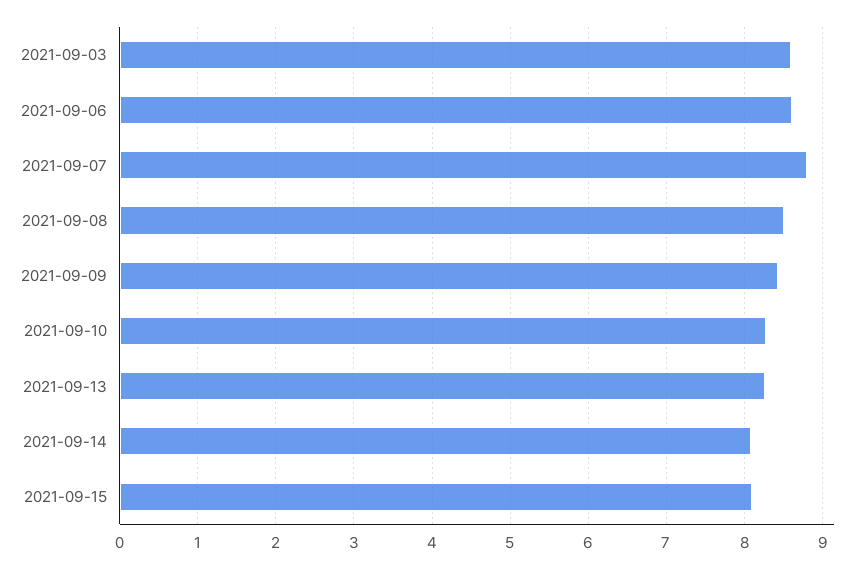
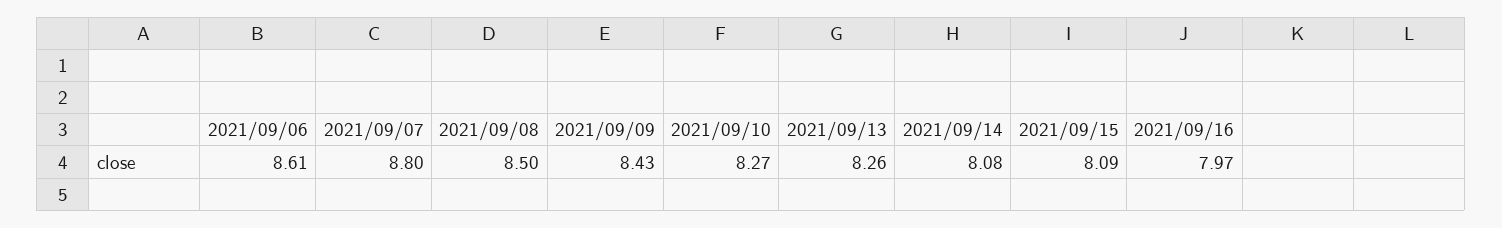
2021-09-03: 8.6 -> none
2021/09/16: none -> 7.97

